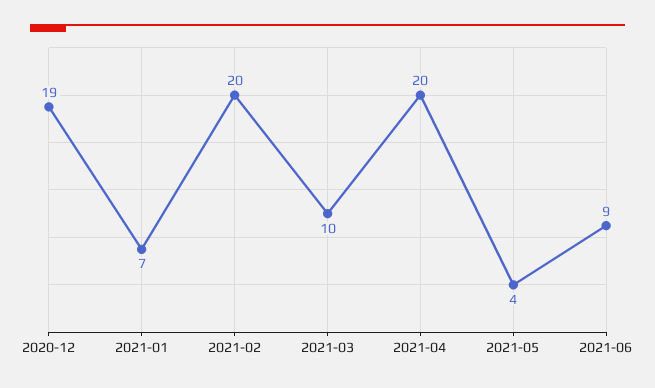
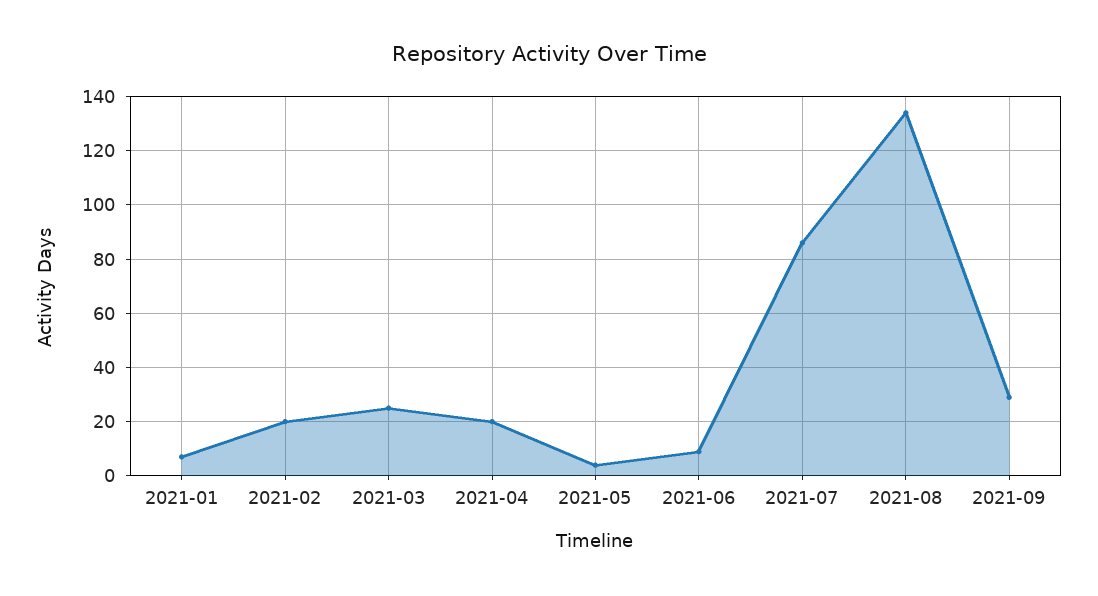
2020-12: 19 -> none
2021-03: 10 -> 25
2021-07: none -> 85
2021-08: none -> 135
2021-09: none -> 30

